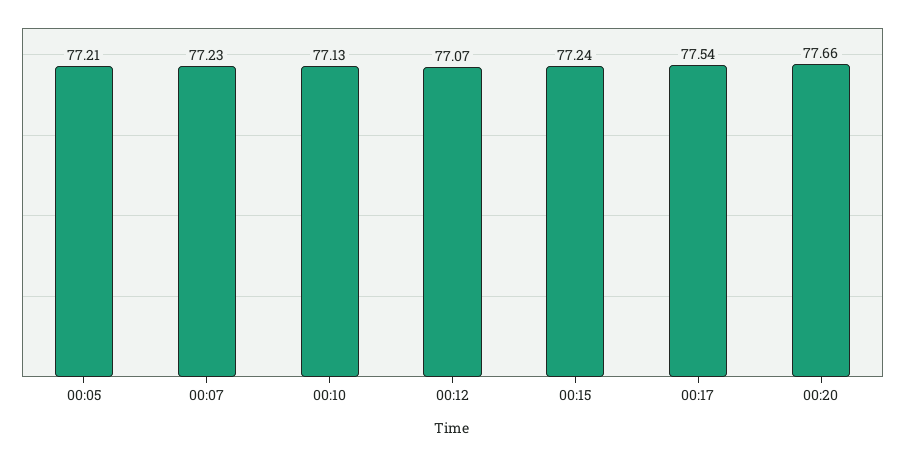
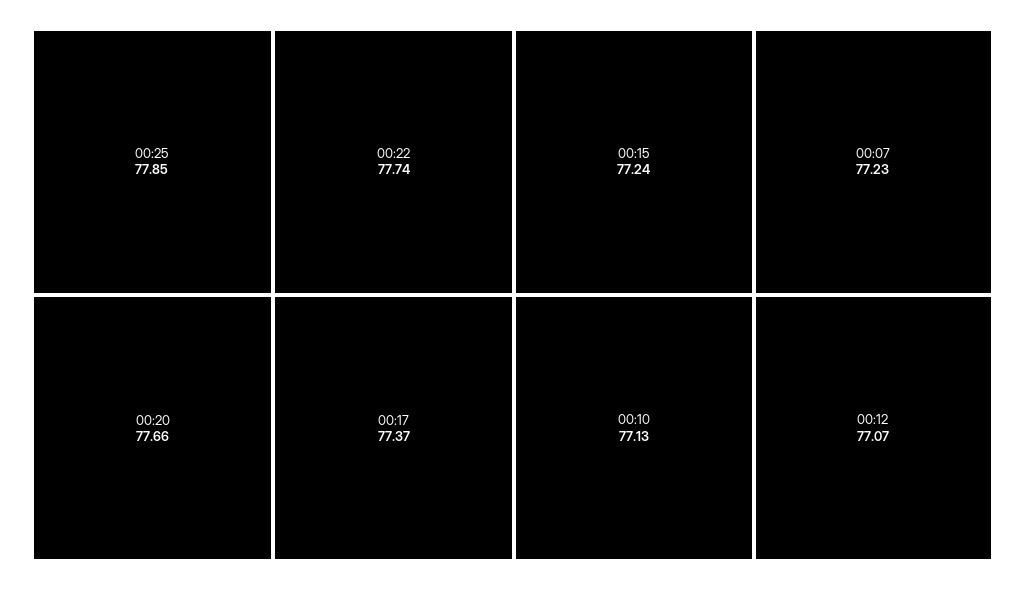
00:05: 77.21 -> none
00:17: 77.54 -> 77.37
00:25: none -> 77.85
00:22: none -> 77.74

